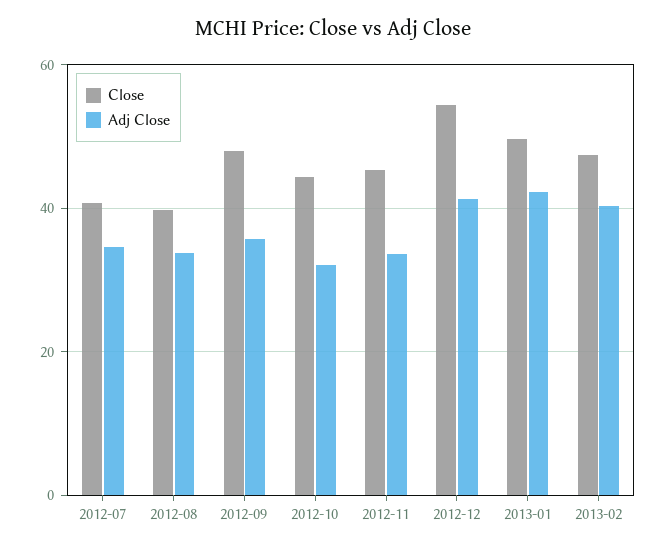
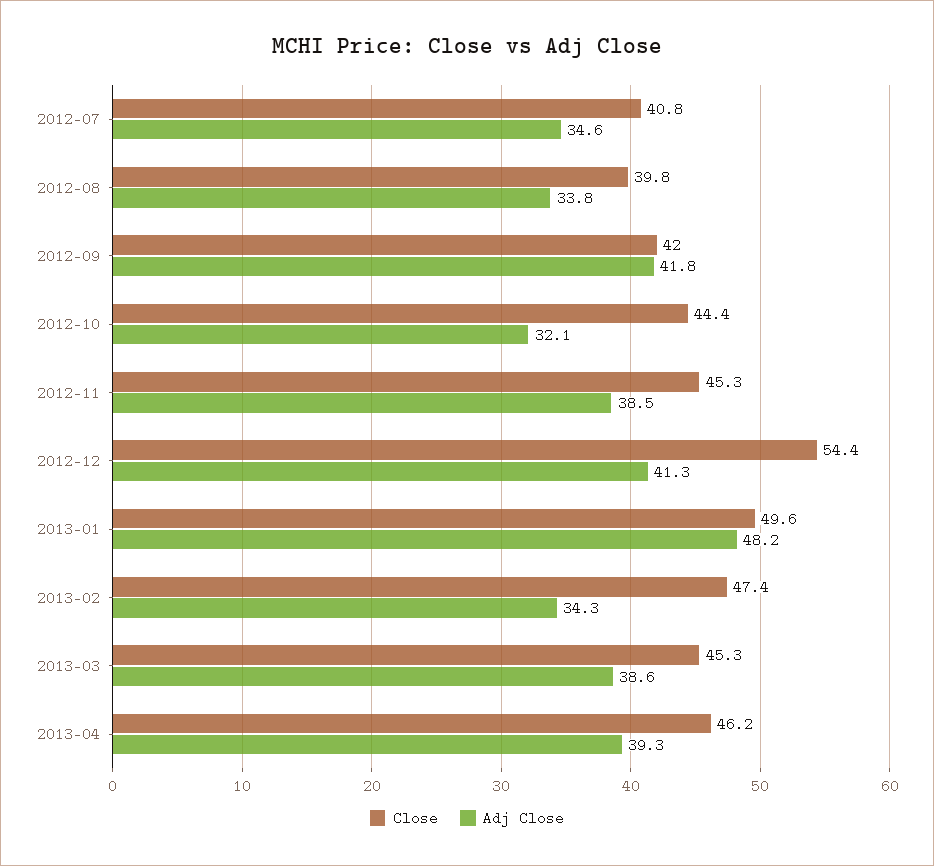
Close, 2012-09: 48 -> 42
Adj Close, 2012-09: 36 -> 41.8
Adj Close, 2012-11: 34 -> 38.5
Adj Close, 2013-01: 42 -> 48.2
Adj Close, 2013-02: 40 -> 34.3
Close, 2013-03: none -> 45.3
Adj Close, 2013-03: none -> 38.6
Close, 2013-04: none -> 46.2
Adj Close, 2013-04: none -> 39.3

